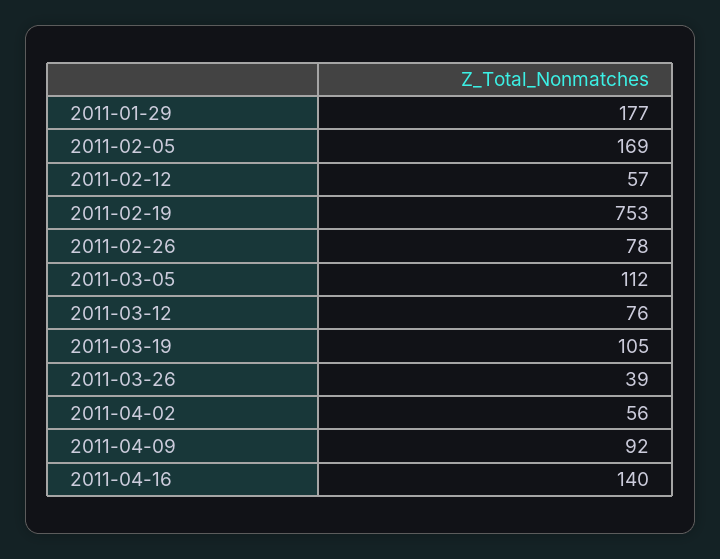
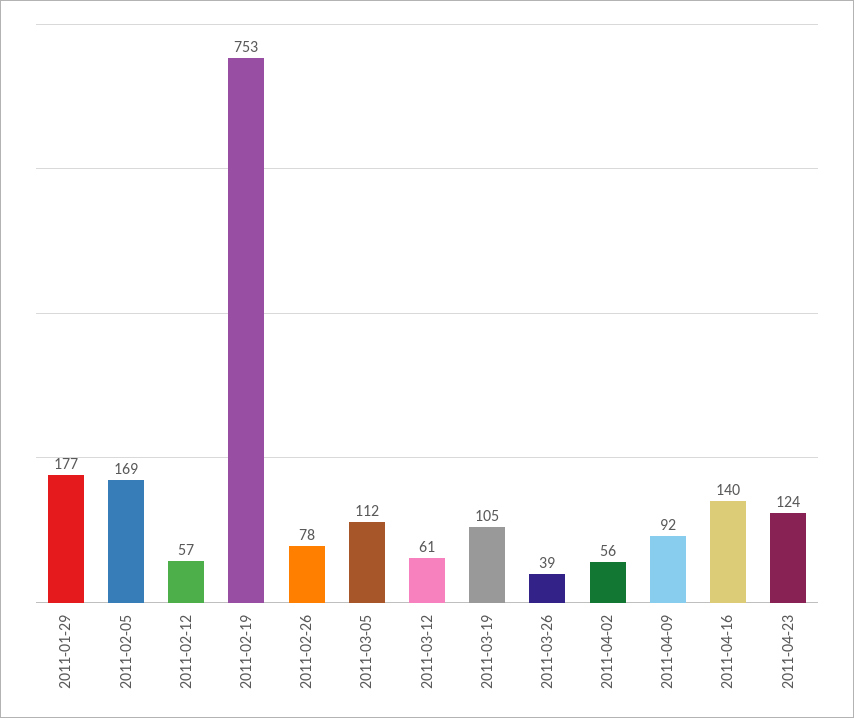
2011-03-12: 76 -> 61
2011-04-23: none -> 124

